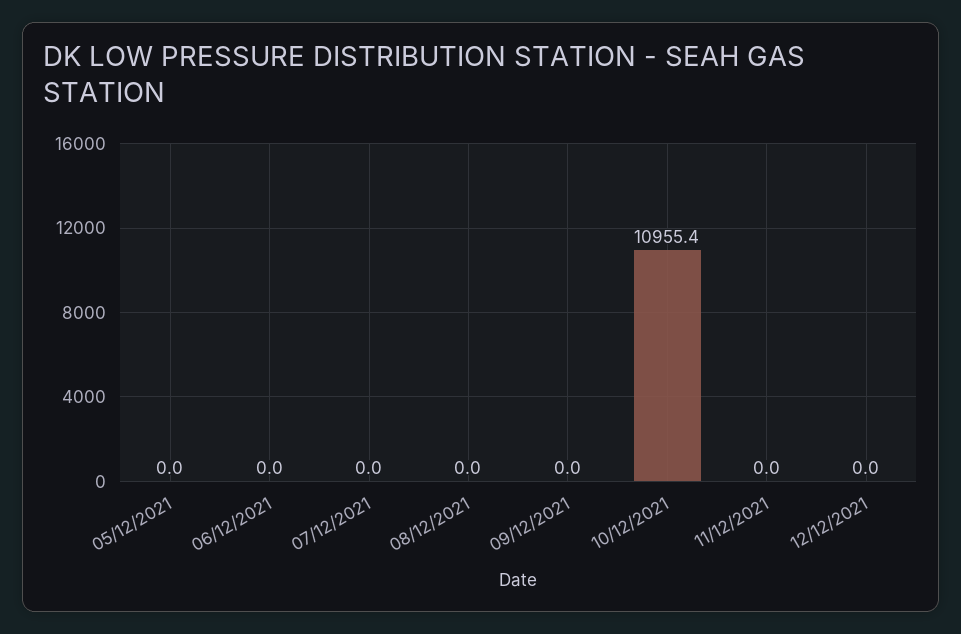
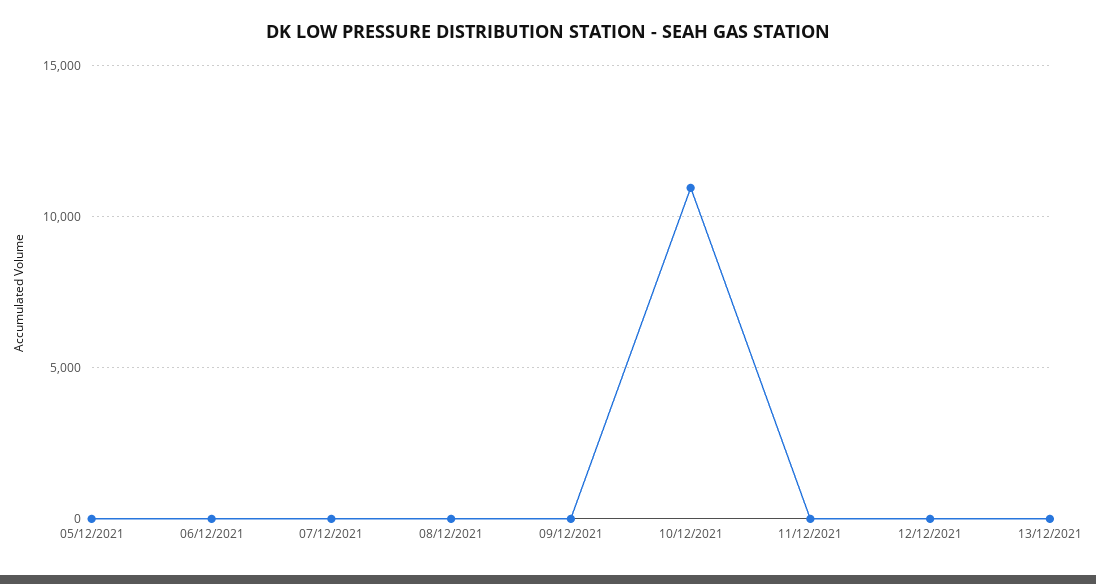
13/12/2021: none -> 0

